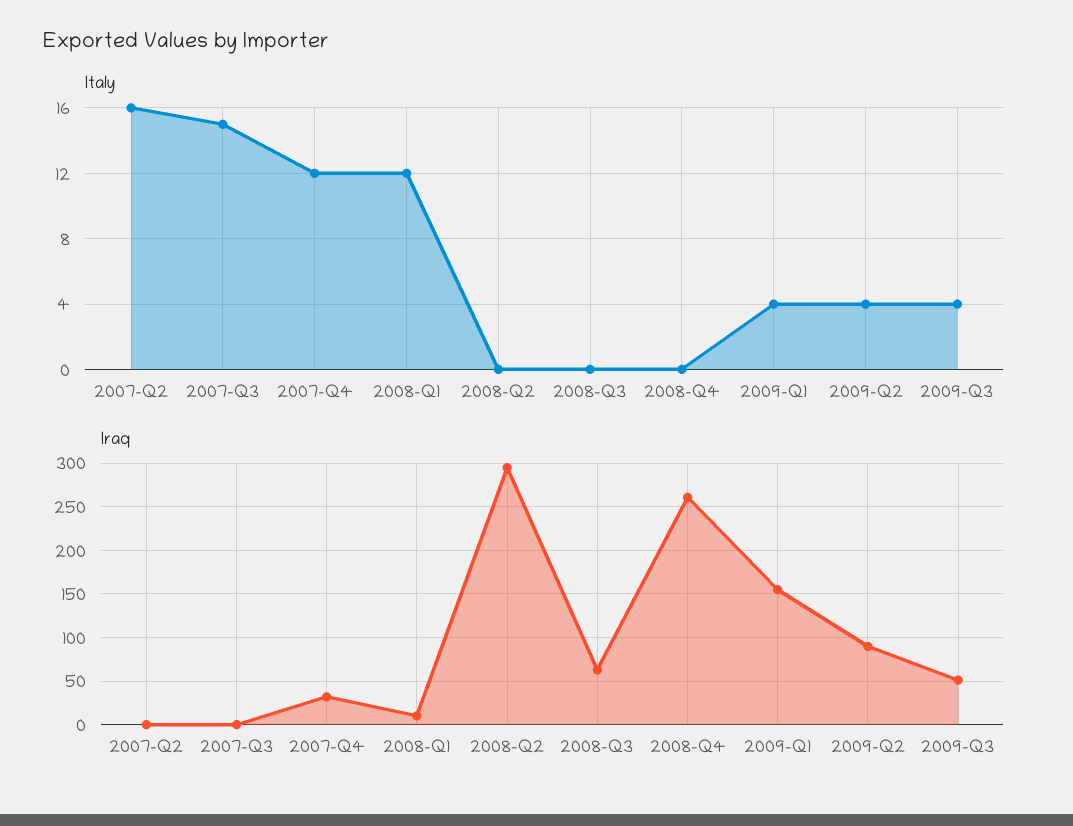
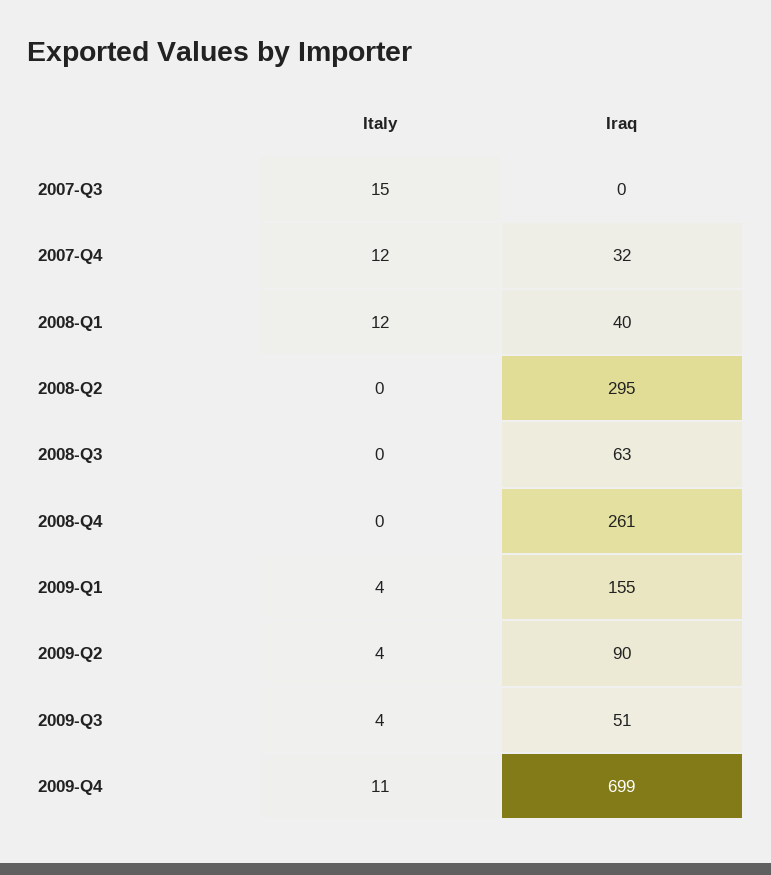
Italy, 2007-Q2: 16 -> none
Iraq, 2007-Q2: 0 -> none
Iraq, 2008-Q1: 10 -> 40
Italy, 2009-Q4: none -> 11
Iraq, 2009-Q4: none -> 699

